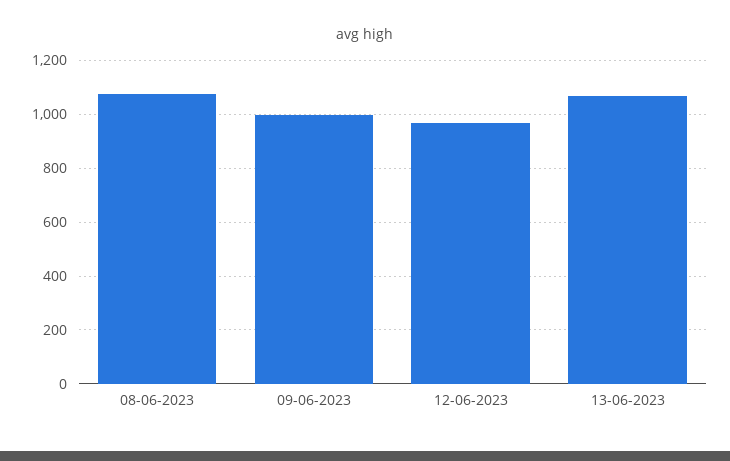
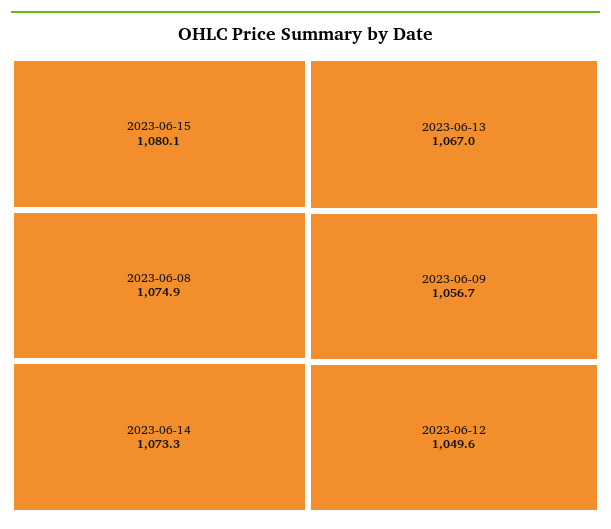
09-06-2023: 1000 -> 1056.7
12-06-2023: 975 -> 1049.6
2023-06-15: none -> 1080.1
2023-06-14: none -> 1073.3

